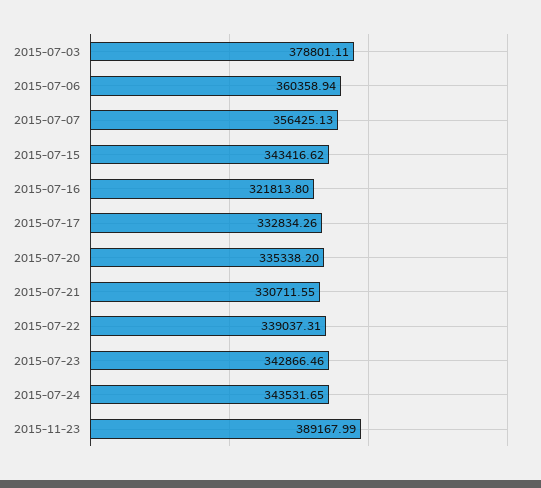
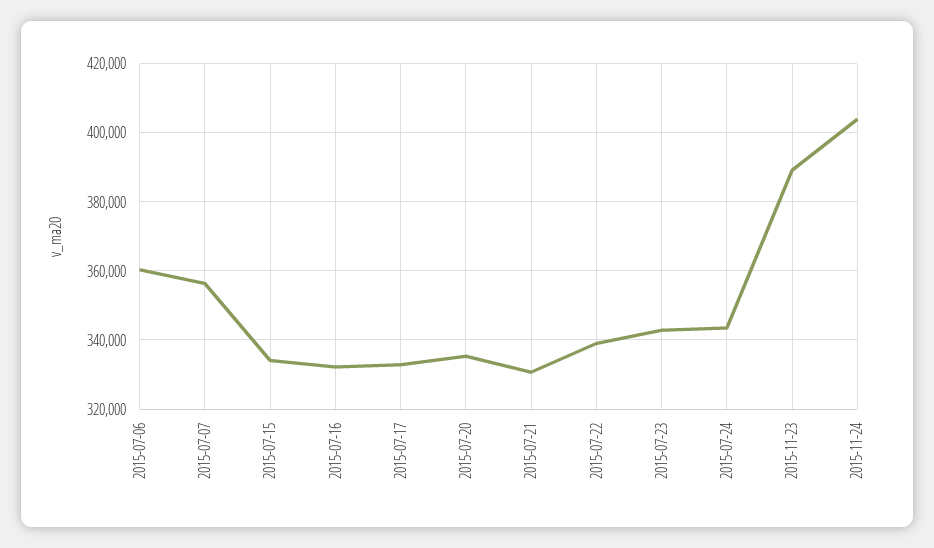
2015-07-03: 378801.11 -> none
2015-07-15: 343416.62 -> 334000
2015-07-16: 321813.8 -> 332000
2015-11-24: none -> 404000

